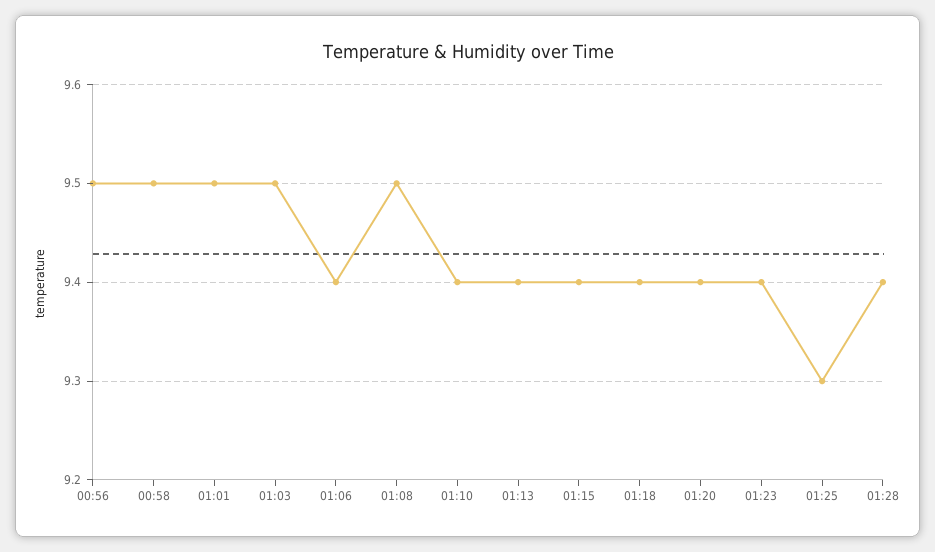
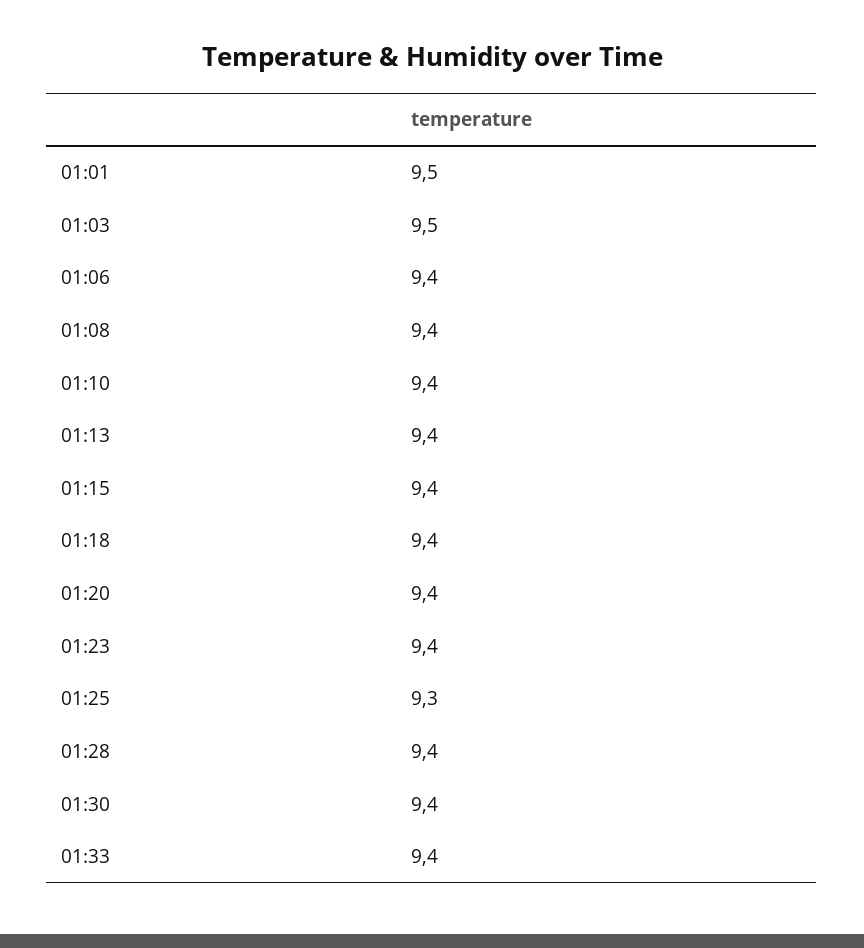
00:56: 9.5 -> none
00:58: 9.5 -> none
01:08: 9.5 -> 9.4
01:30: none -> 9.4
01:33: none -> 9.4

